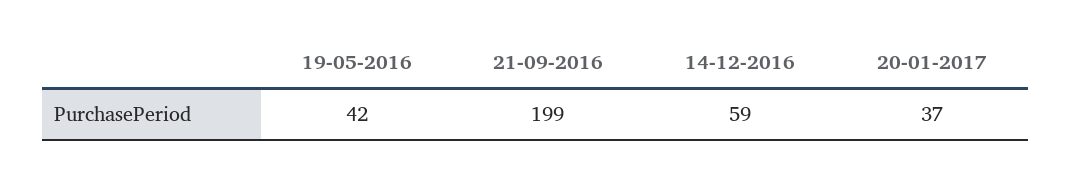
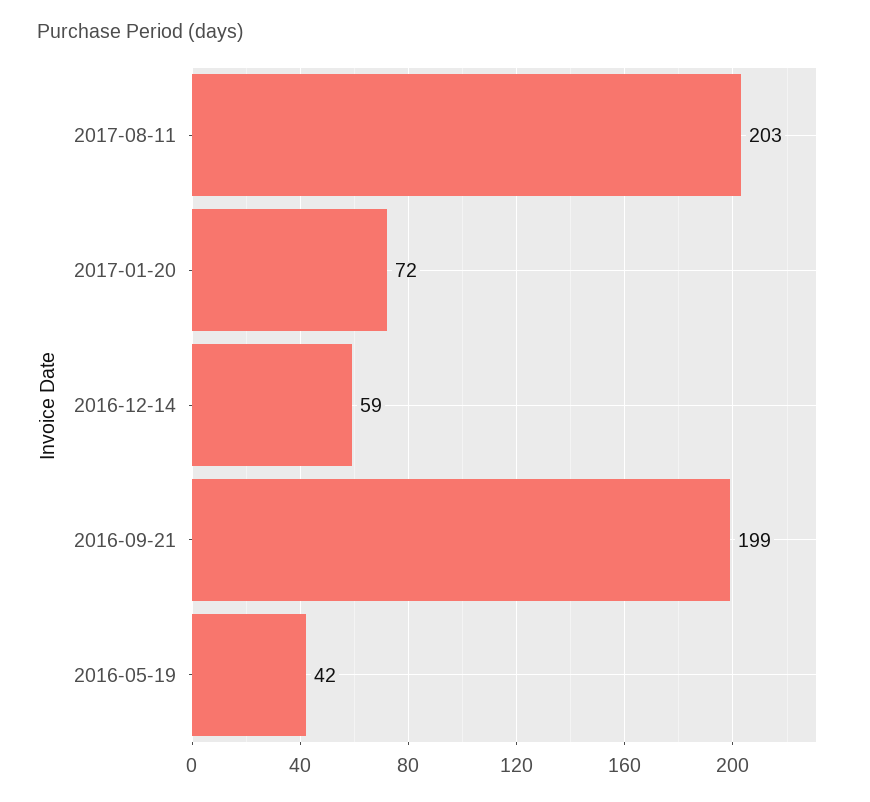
20-01-2017: 37 -> 72
2017-08-11: none -> 203

